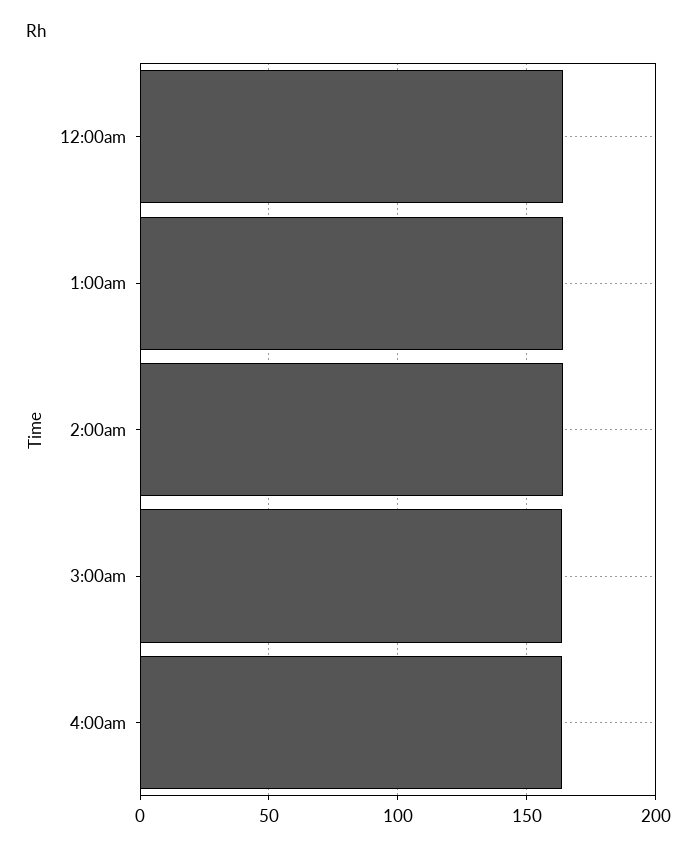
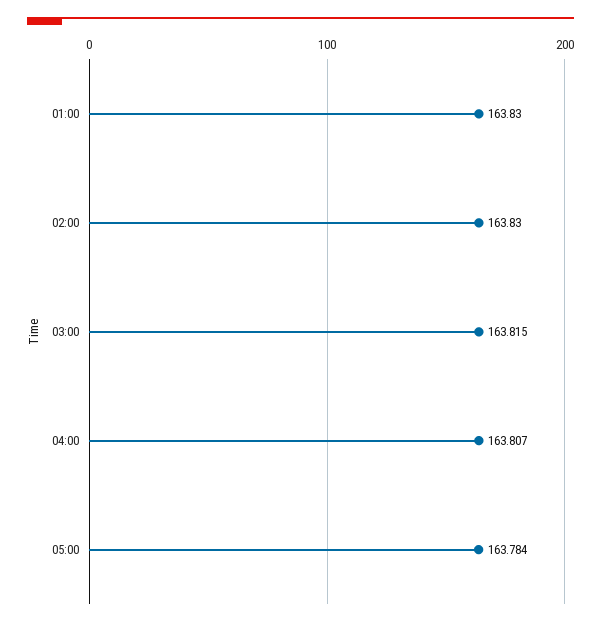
12:00am: 165 -> none
05:00: none -> 163.784

